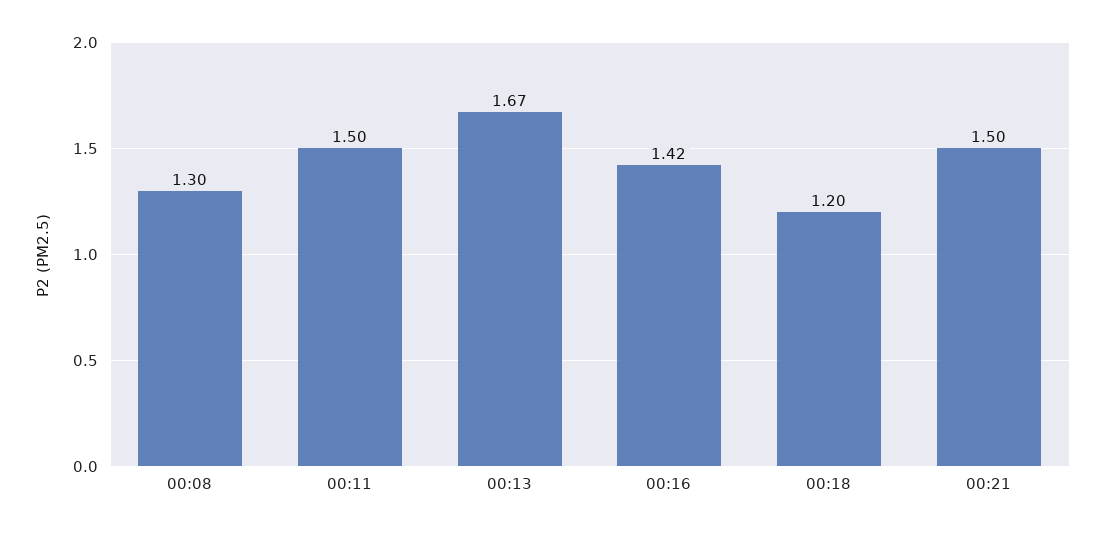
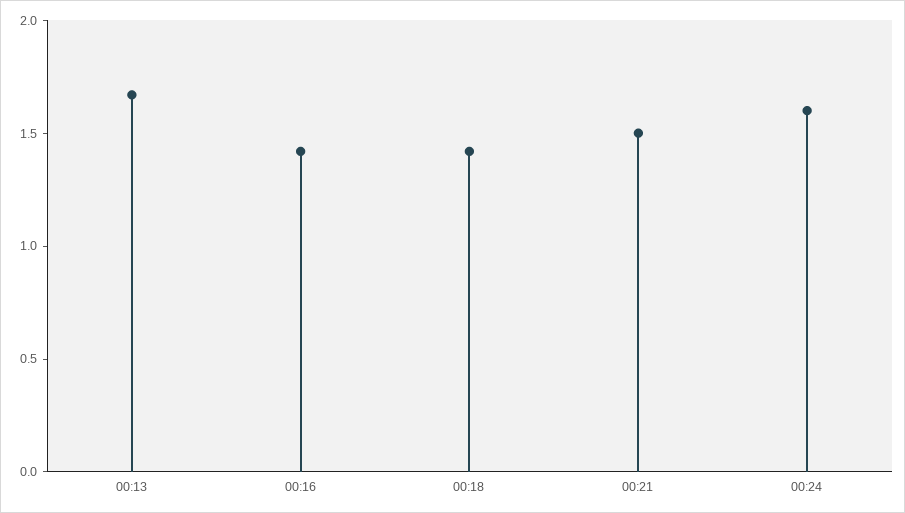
00:08: 1.3 -> none
00:11: 1.5 -> none
00:18: 1.2 -> 1.4
00:24: none -> 1.6

